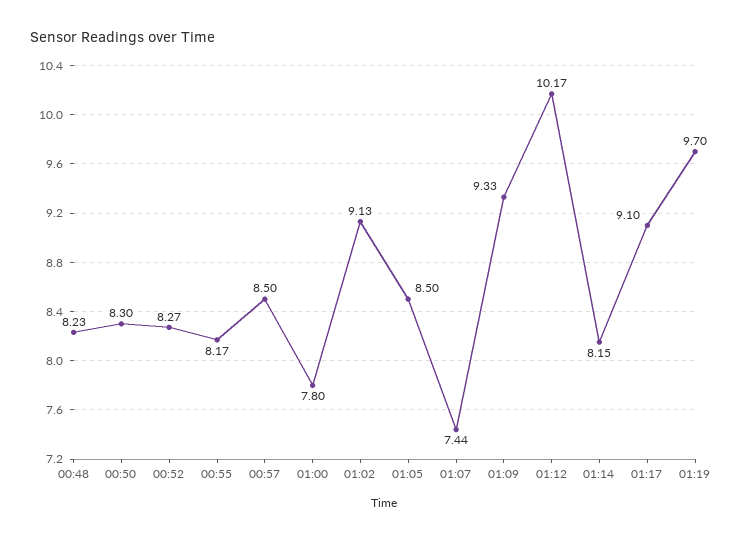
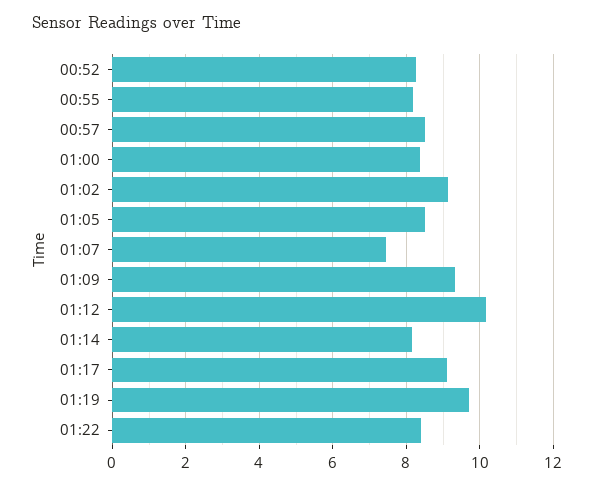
00:48: 8.23 -> none
00:50: 8.3 -> none
01:00: 7.8 -> 8.4
01:22: none -> 8.4

